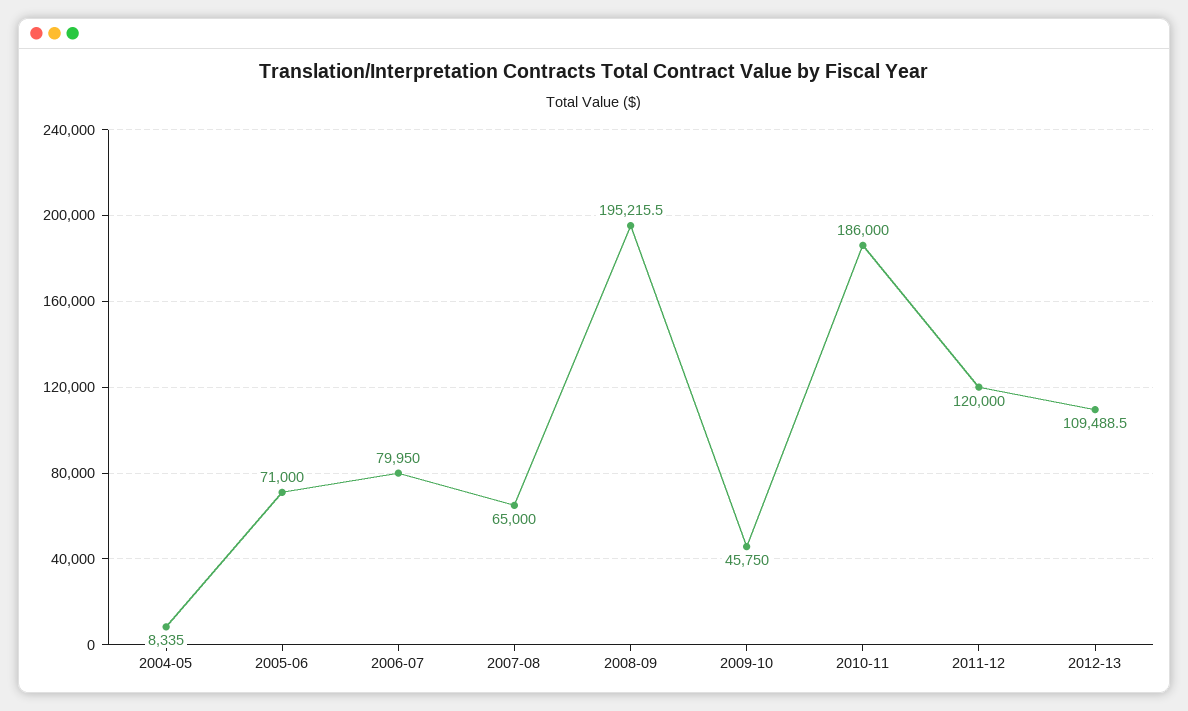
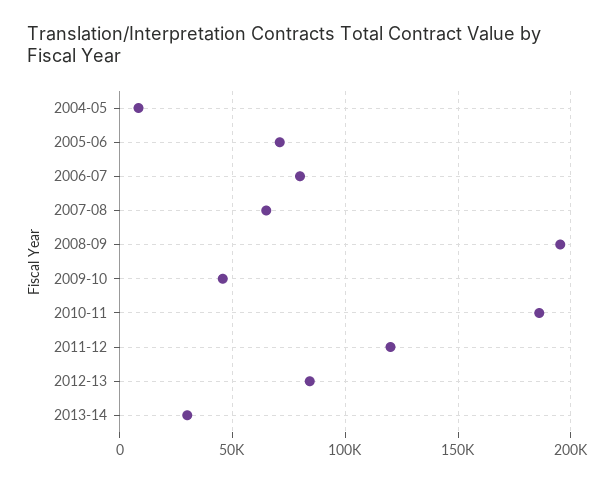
2012-13: 109488.5 -> 85000
2013-14: none -> 30000

